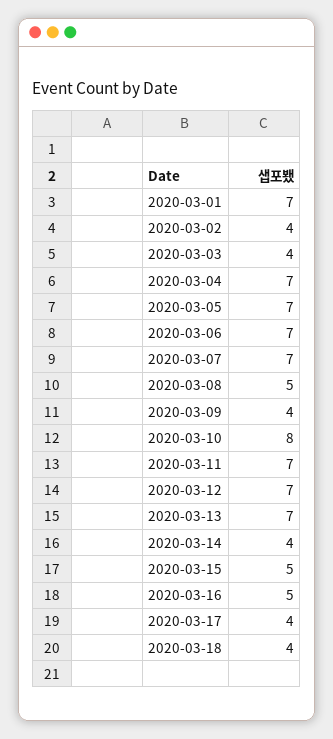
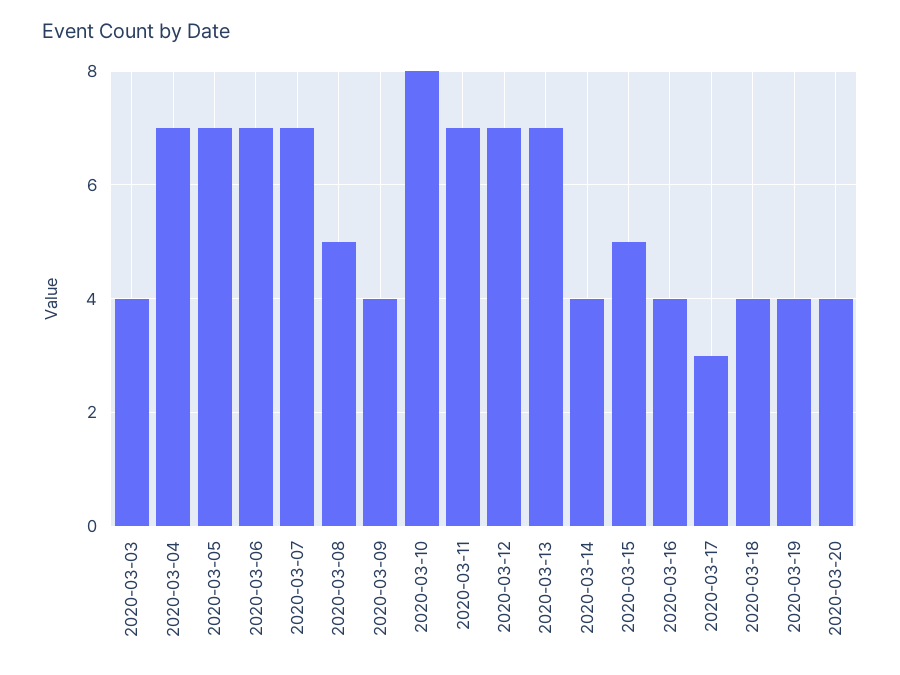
2020-03-01: 7 -> none
2020-03-02: 4 -> none
2020-03-16: 5 -> 4
2020-03-17: 4 -> 3
2020-03-19: none -> 4
2020-03-20: none -> 4

